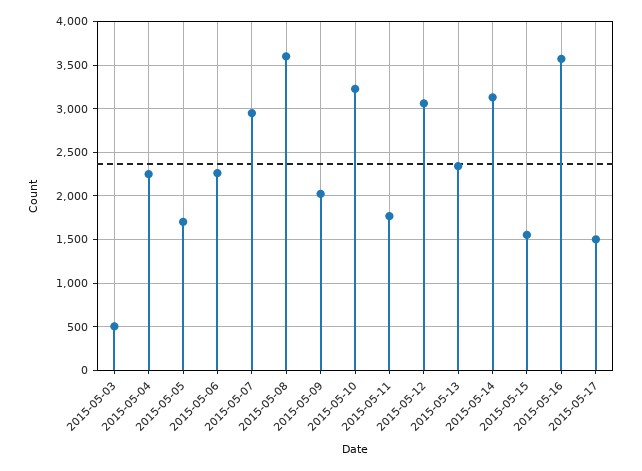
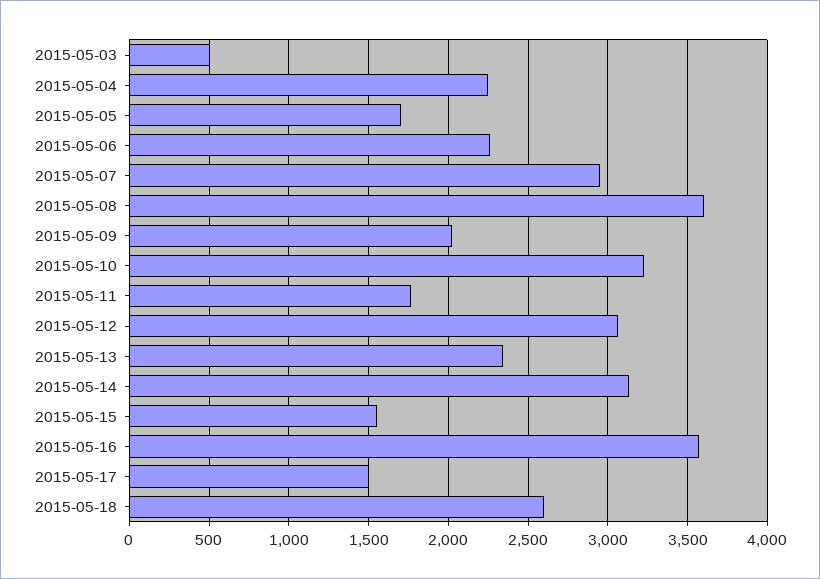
2015-05-18: none -> 2600

